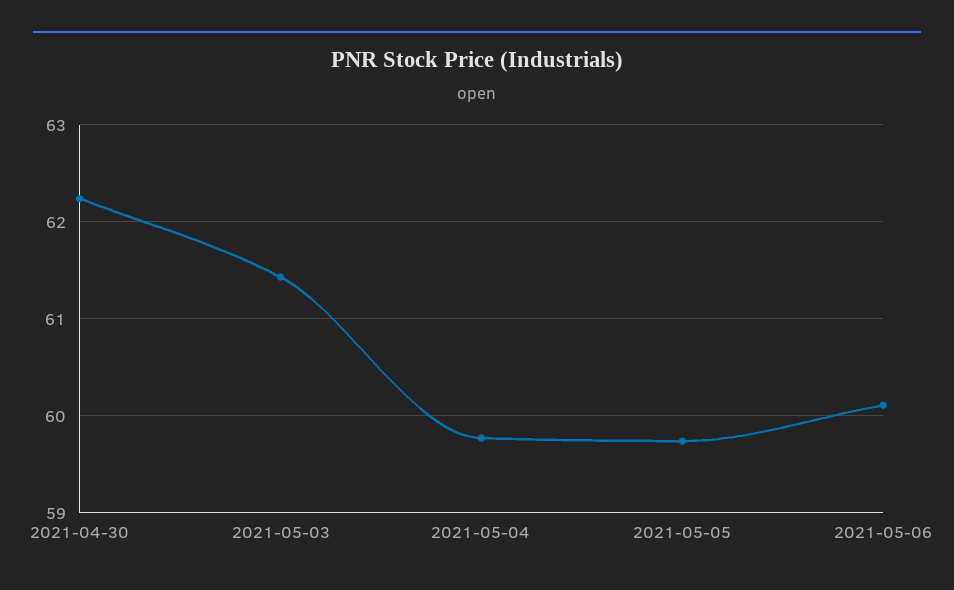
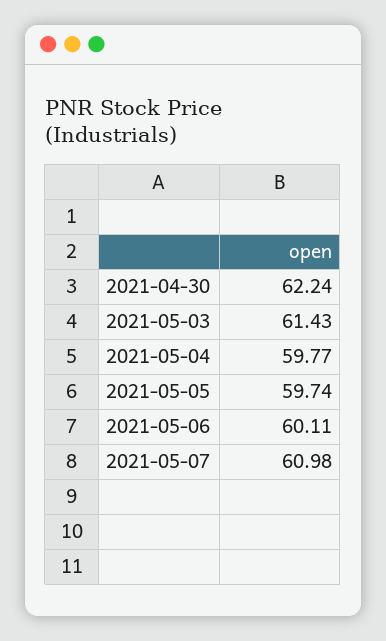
2021-05-07: none -> 60.98

